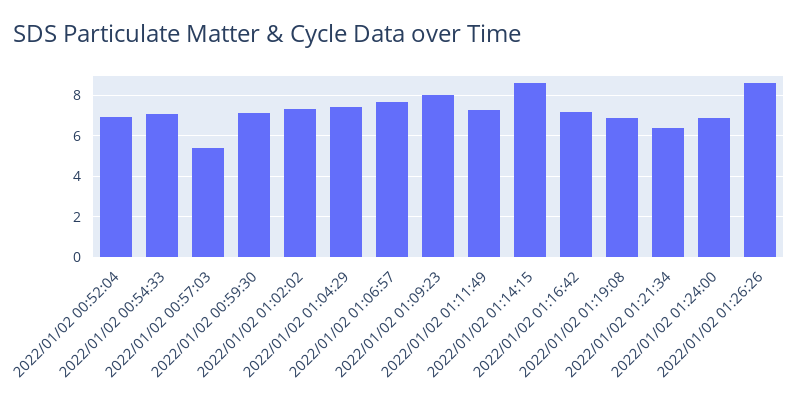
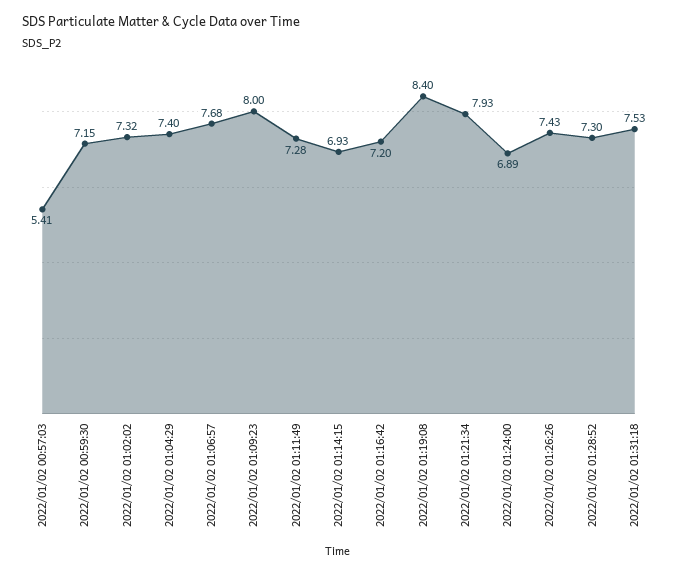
2022/01/02 00:52:04: 7 -> none
2022/01/02 00:54:33: 7 -> none
2022/01/02 01:14:15: 8.5 -> 6.93
2022/01/02 01:19:08: 7 -> 8.4
2022/01/02 01:21:34: 6.5 -> 7.93
2022/01/02 01:26:26: 8.5 -> 7.43
2022/01/02 01:28:52: none -> 7.3
2022/01/02 01:31:18: none -> 7.53

